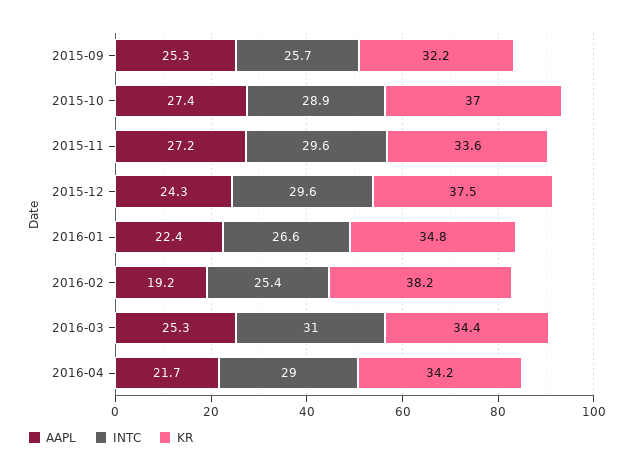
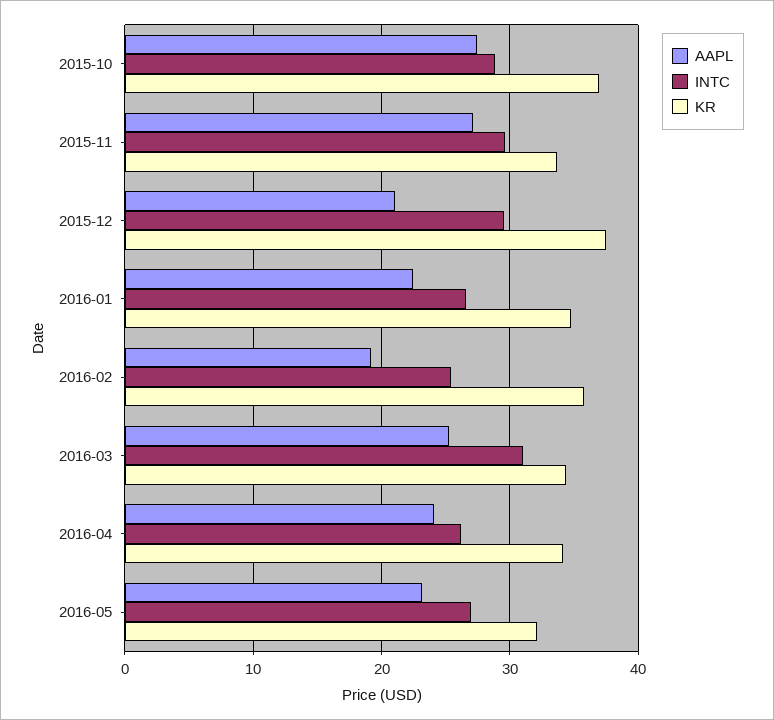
AAPL, 2015-09: 25.3 -> none
INTC, 2015-09: 25.7 -> none
KR, 2015-09: 32.2 -> none
AAPL, 2015-12: 24.3 -> 21
KR, 2016-02: 38.2 -> 36
AAPL, 2016-04: 21.7 -> 24
INTC, 2016-04: 29 -> 26
AAPL, 2016-05: none -> 23
INTC, 2016-05: none -> 27
KR, 2016-05: none -> 32

